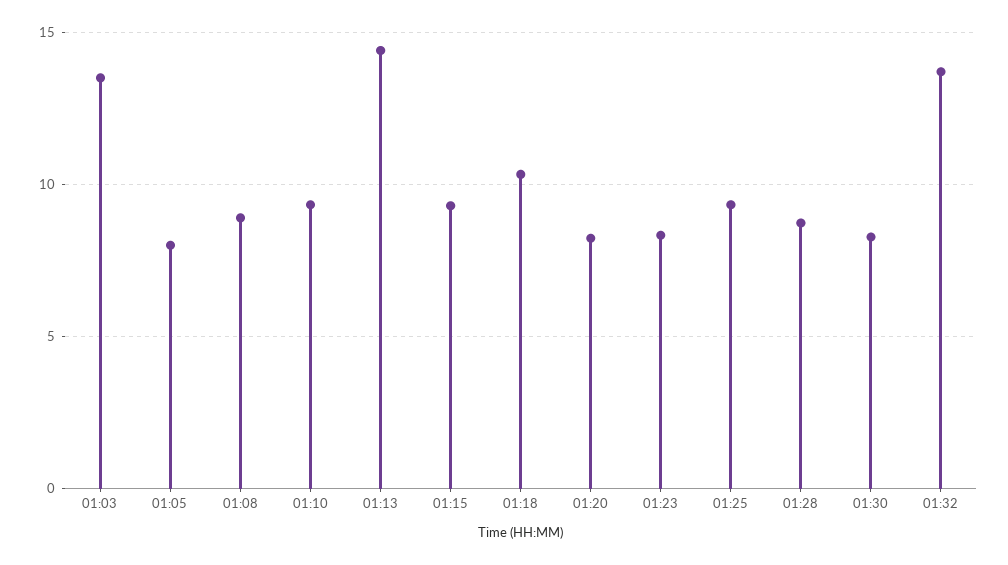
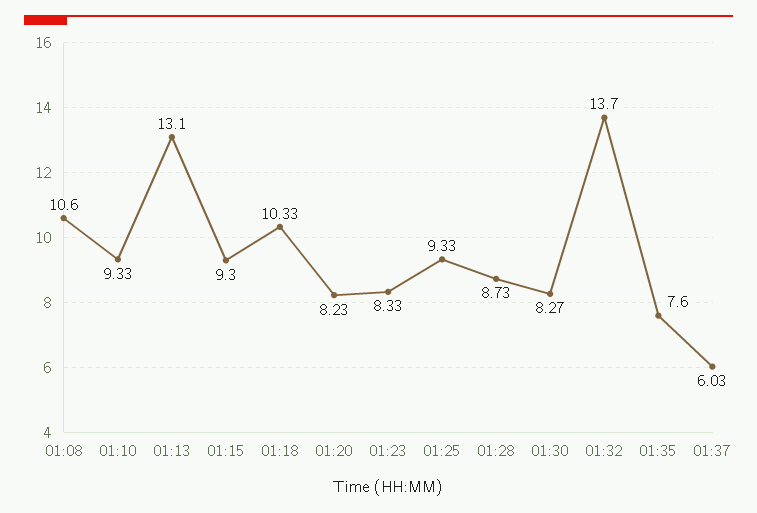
01:03: 13.5 -> none
01:05: 8 -> none
01:08: 9 -> 10.6
01:13: 14.5 -> 13.1
01:35: none -> 7.6
01:37: none -> 6.03

